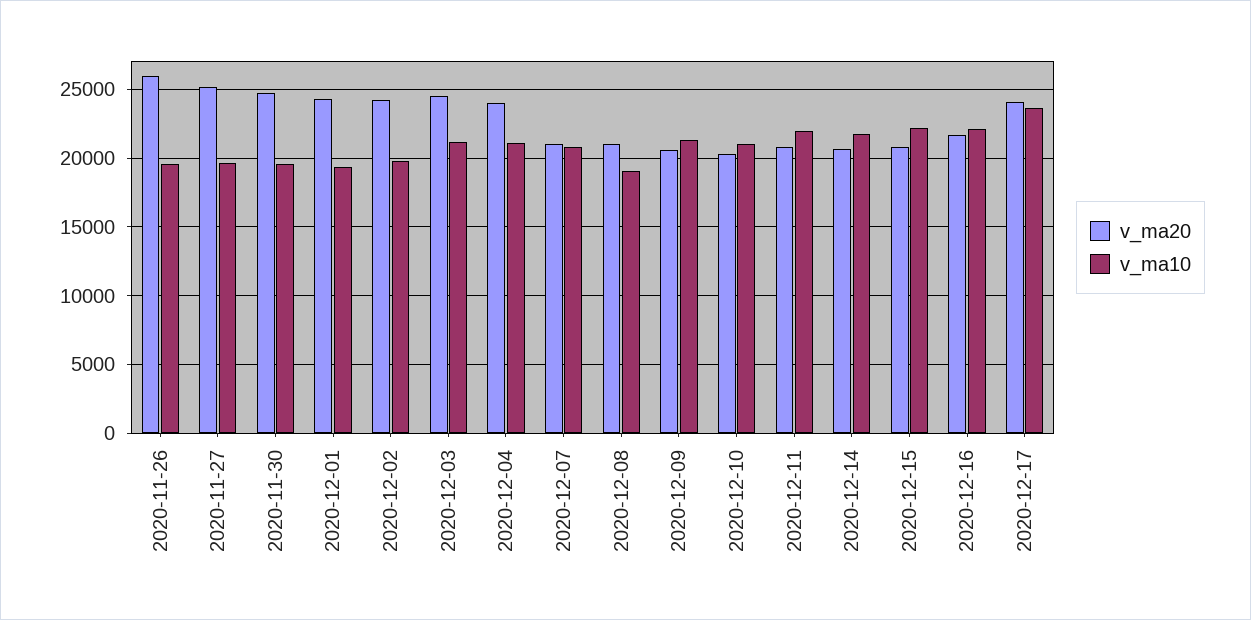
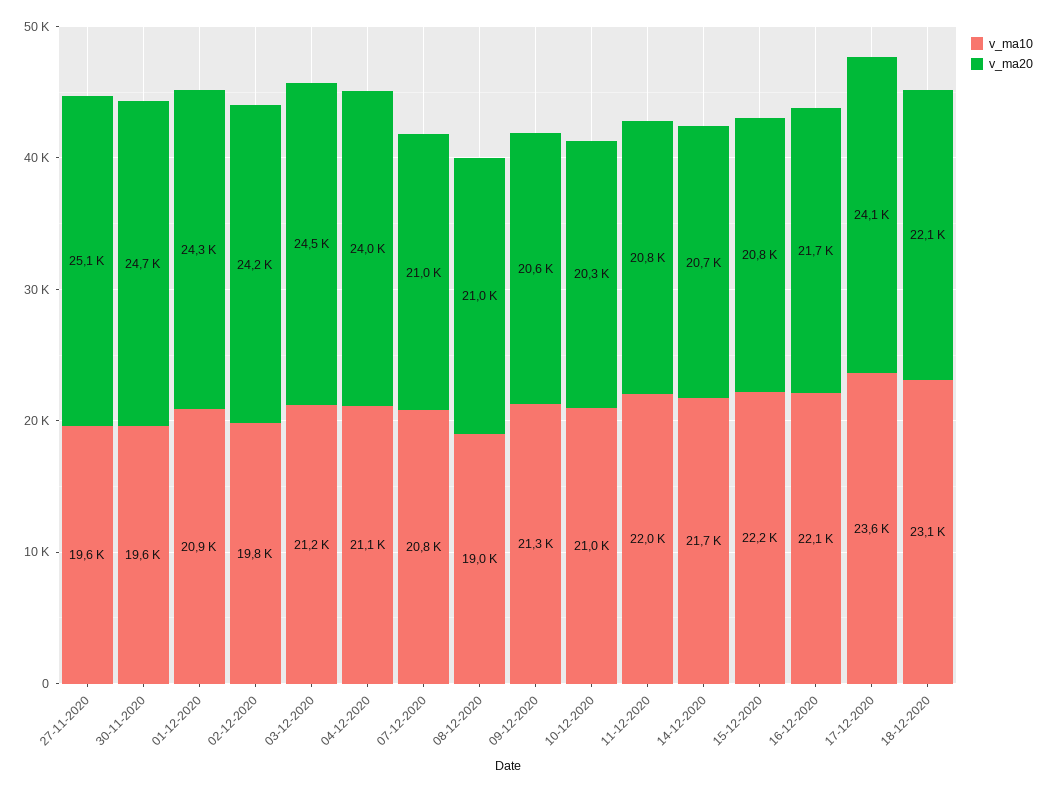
v_ma20, 2020-11-26: 26000 -> none
v_ma10, 2020-11-26: 19500 -> none
v_ma10, 2020-12-01: 19500 -> 20900
v_ma10, 18-12-2020: none -> 23100
v_ma20, 18-12-2020: none -> 22100

